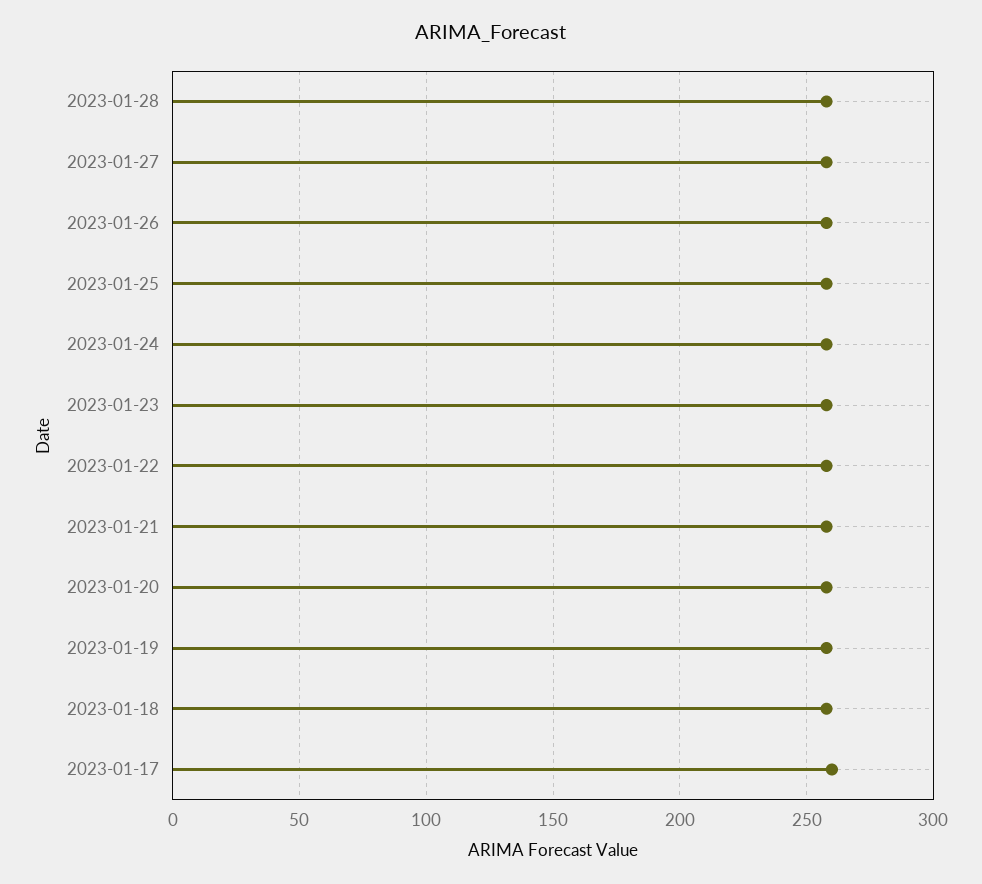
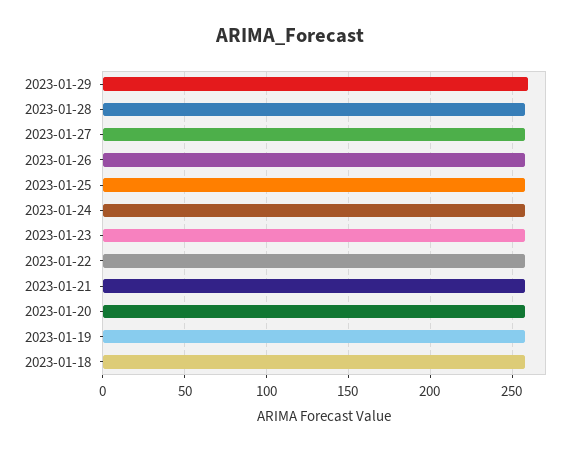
2023-01-17: 260 -> none
2023-01-29: none -> 260

